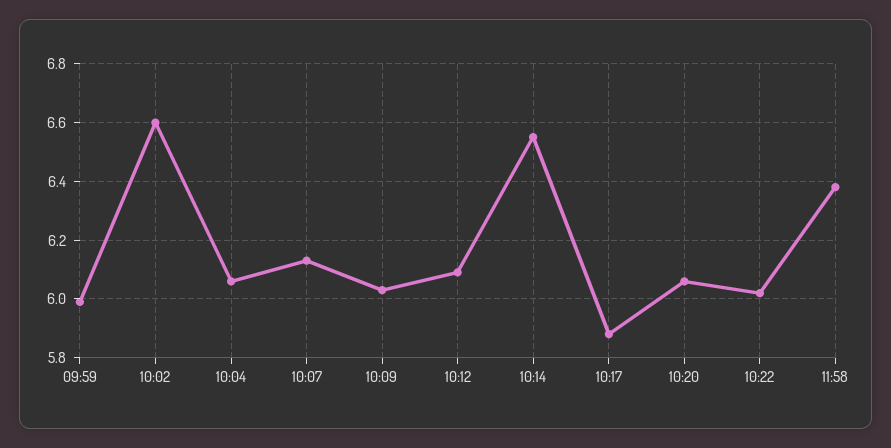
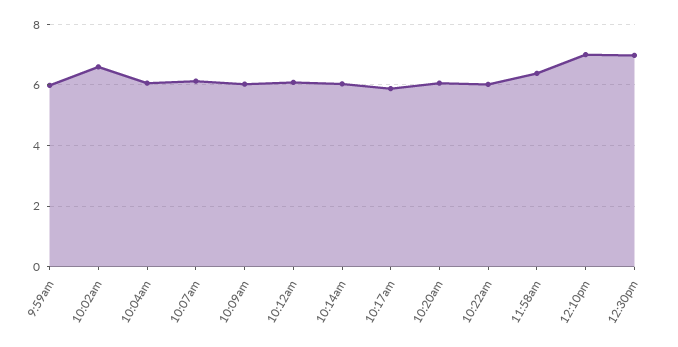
10:14: 6.55 -> 6
12:10pm: none -> 7
12:30pm: none -> 7

